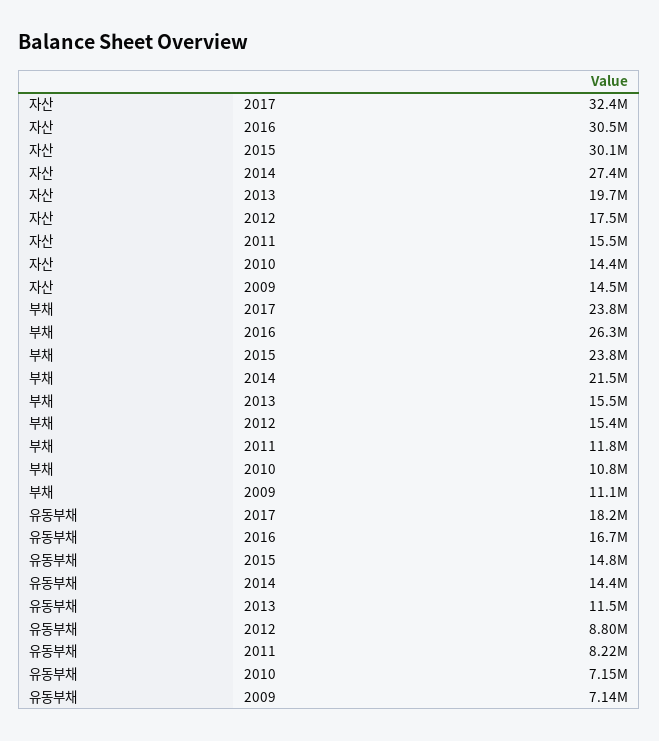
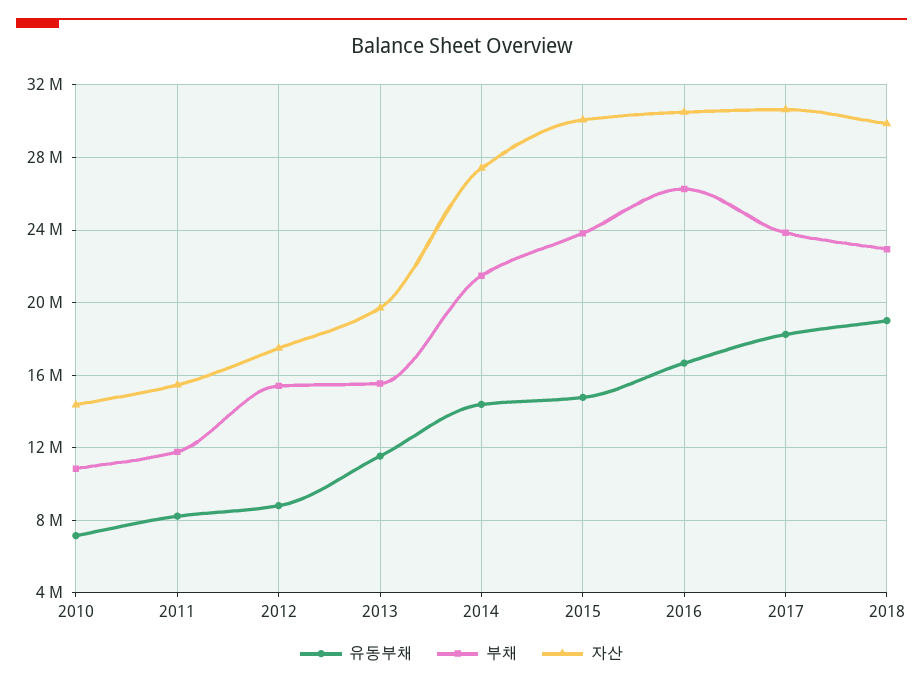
자산, 2017: 32400000 -> 30500000
자산, 2009: 14500000 -> none
부채, 2009: 11100000 -> none
유동부채, 2009: 7140000 -> none
유동부채, 2018: none -> 19000000
부채, 2018: none -> 23000000
자산, 2018: none -> 30000000

